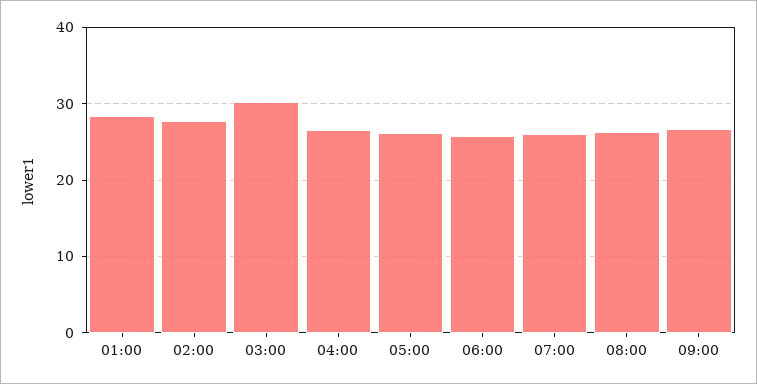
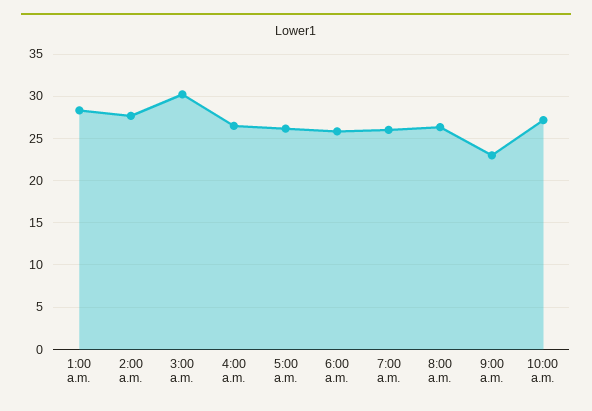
09:00: 27 -> 23
10:00 a.m.: none -> 27

